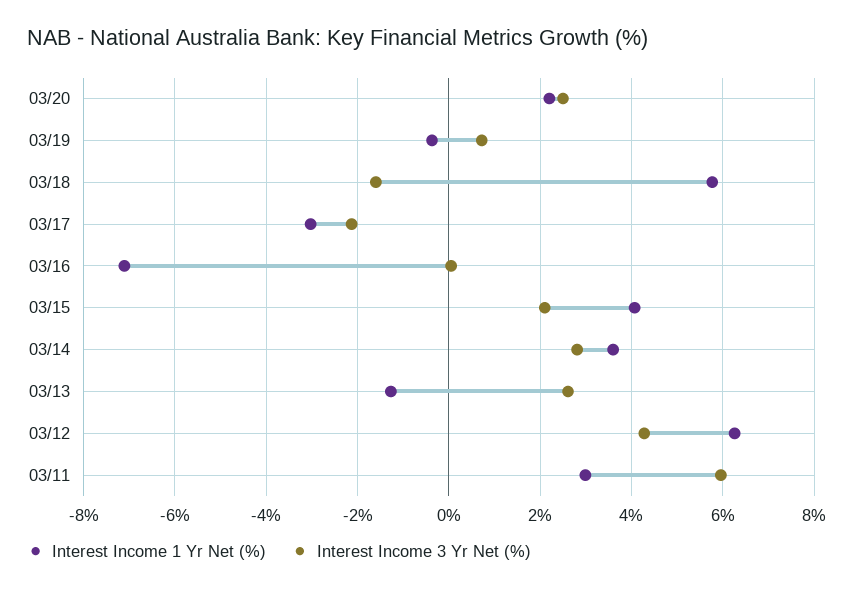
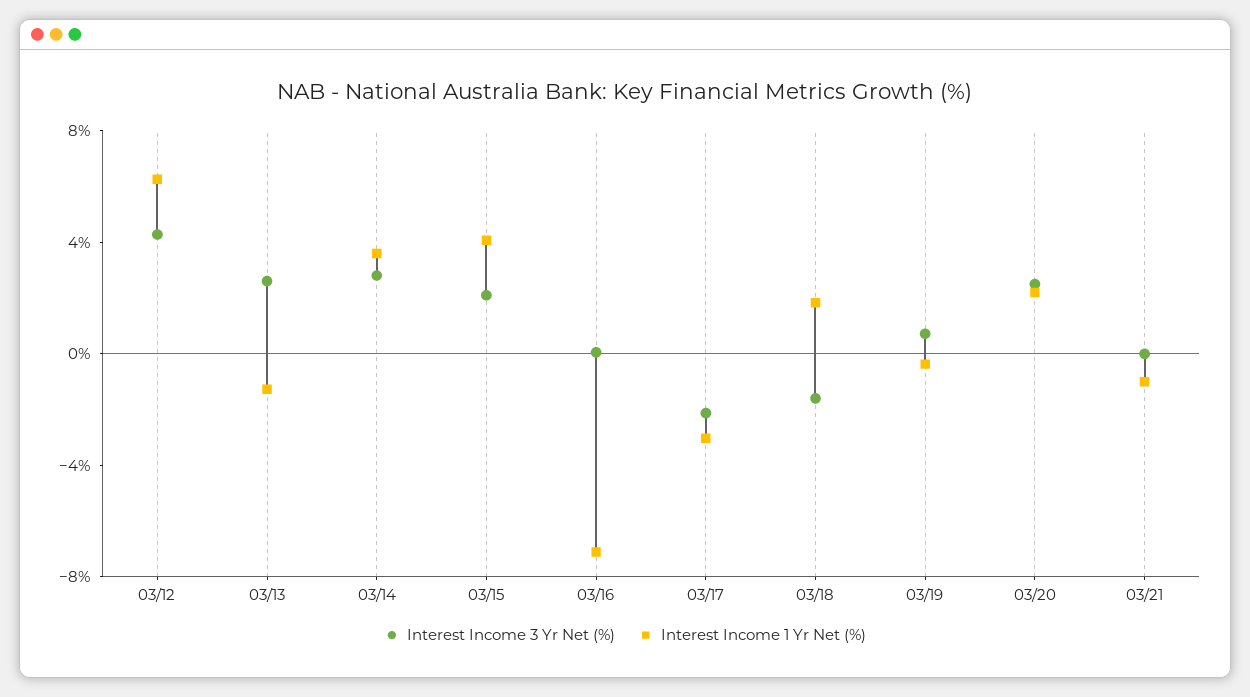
Interest Income 1 Yr Net (%), 03/18: 5.8 -> 2
Interest Income 1 Yr Net (%), 03/11: 3 -> none
Interest Income 3 Yr Net (%), 03/11: 6 -> none
Interest Income 3 Yr Net (%), 03/21: none -> 0
Interest Income 1 Yr Net (%), 03/21: none -> -1

